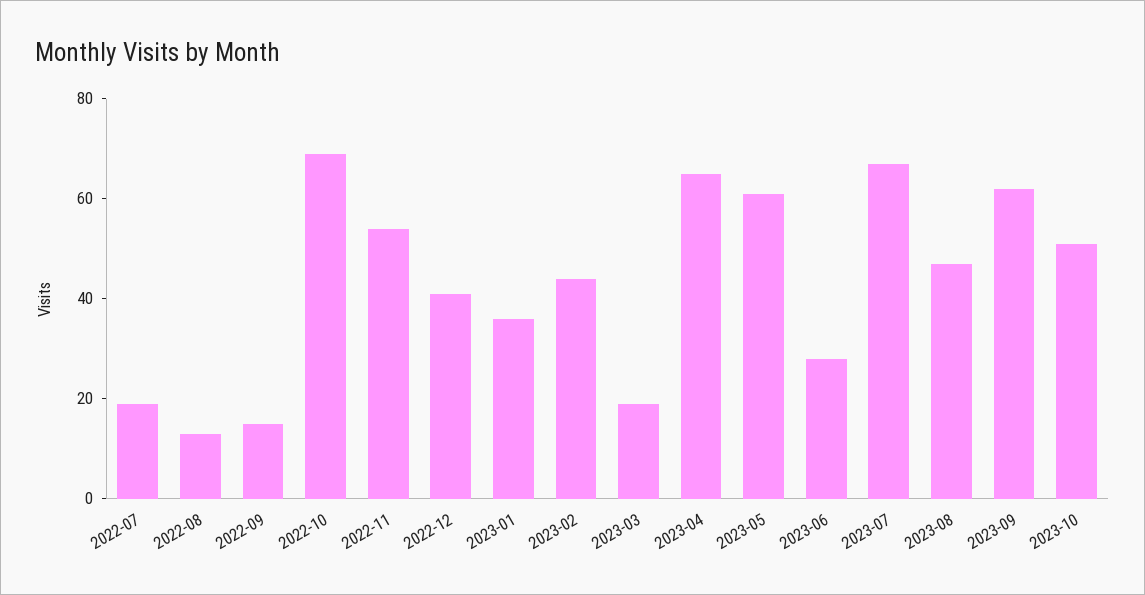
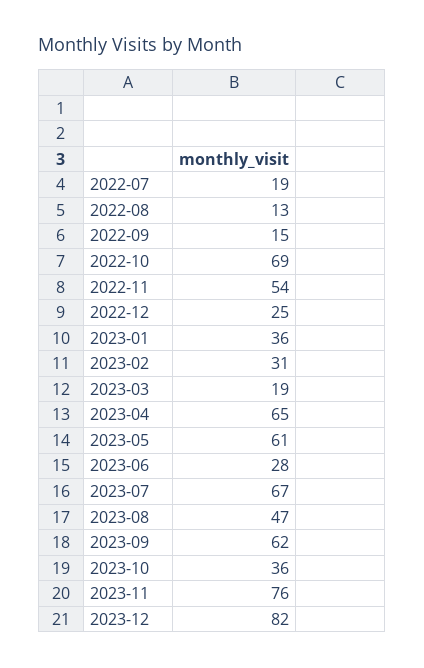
2022-12: 40 -> 25
2023-02: 45 -> 31
2023-10: 50 -> 36
2023-11: none -> 76
2023-12: none -> 82

